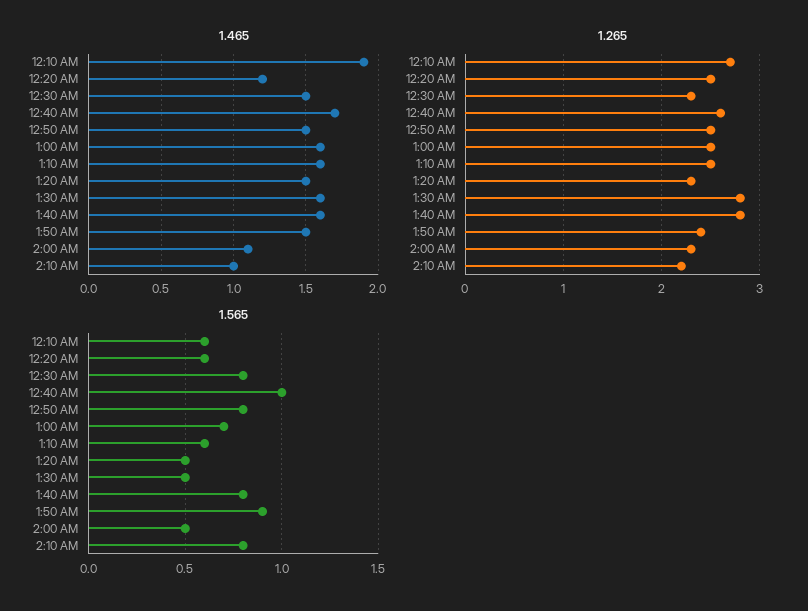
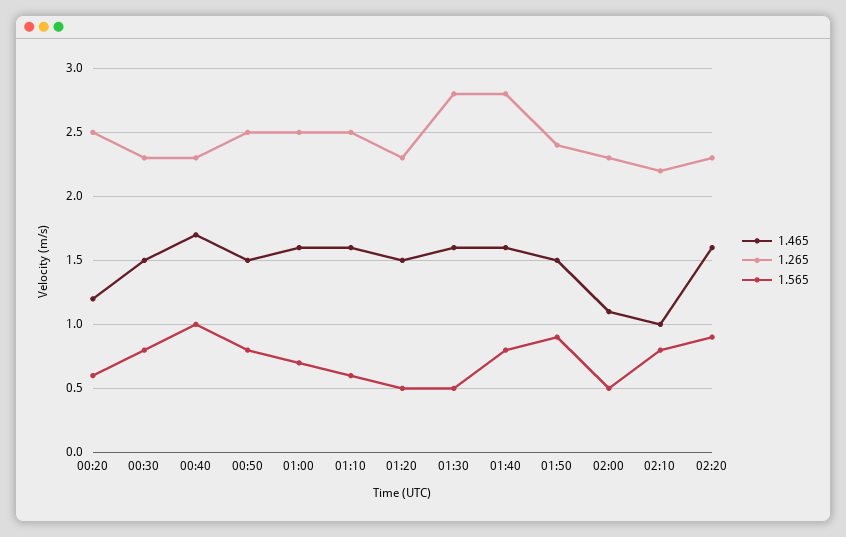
1.465, 12:10 AM: 1.9 -> none
1.265, 12:10 AM: 2.7 -> none
1.265, 12:40 AM: 2.6 -> 2.3
1.565, 12:10 AM: 0.6 -> none
1.465, 02:20: none -> 1.6
1.265, 02:20: none -> 2.3
1.565, 02:20: none -> 0.9

